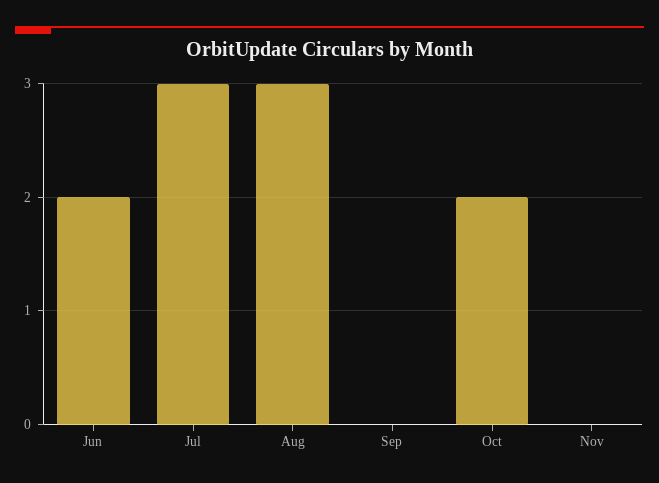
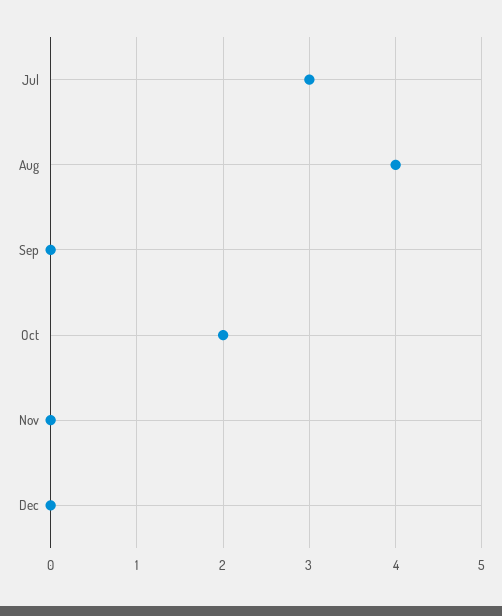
Jun: 2 -> none
Aug: 3 -> 4
Dec: none -> 0

